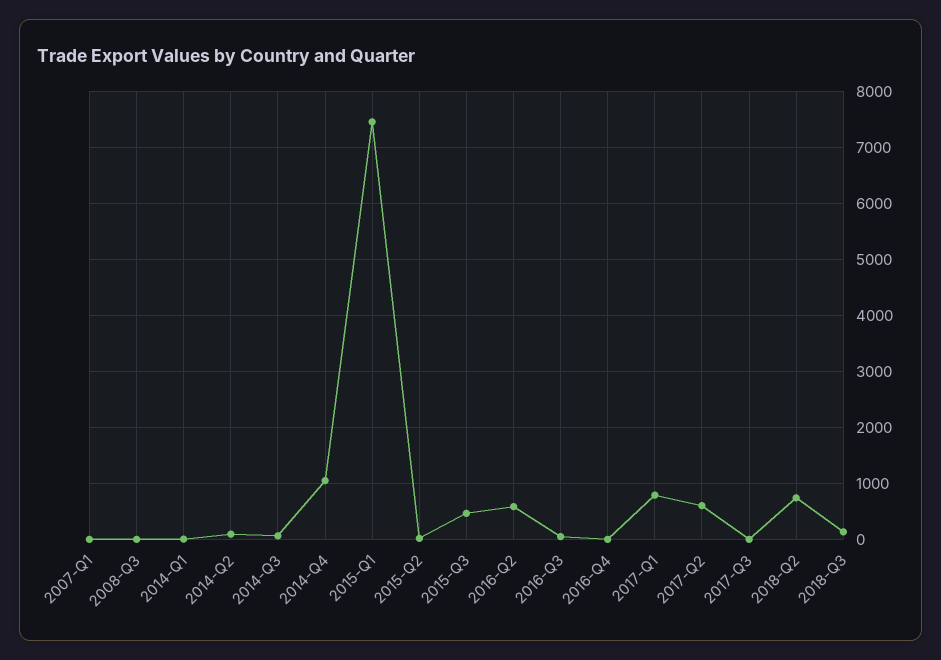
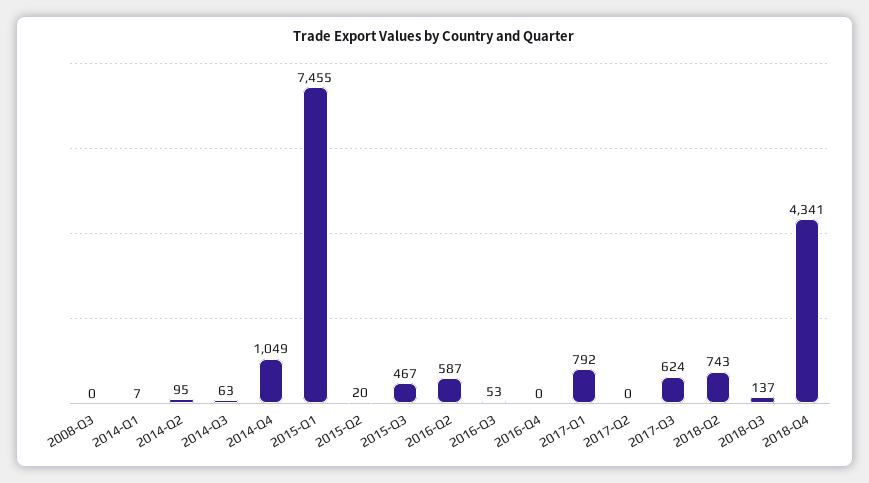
2007-Q1: 0 -> none
2017-Q2: 600 -> 0
2017-Q3: 0 -> 624
2018-Q4: none -> 4341

